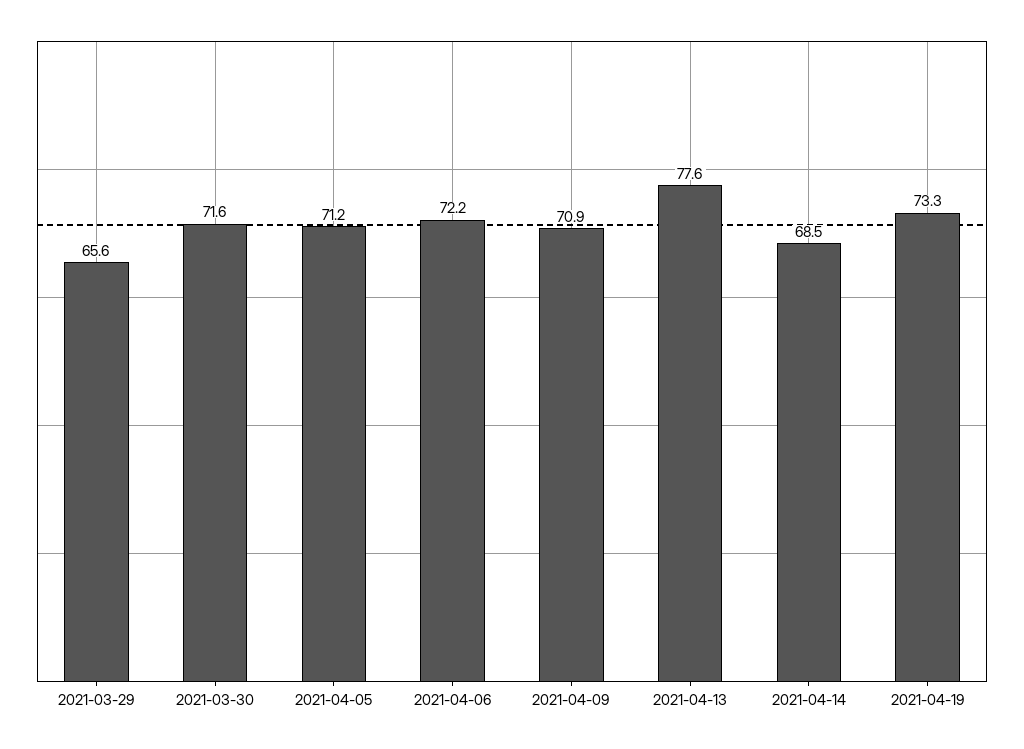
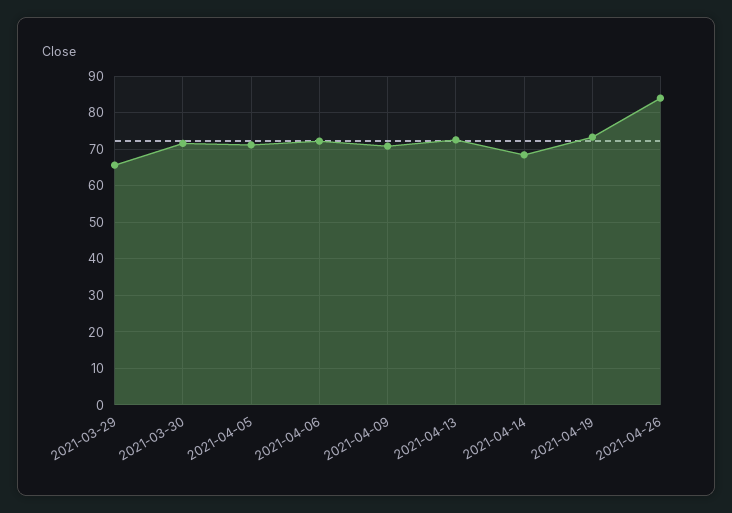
2021-04-13: 77.6 -> 72
2021-04-26: none -> 84

